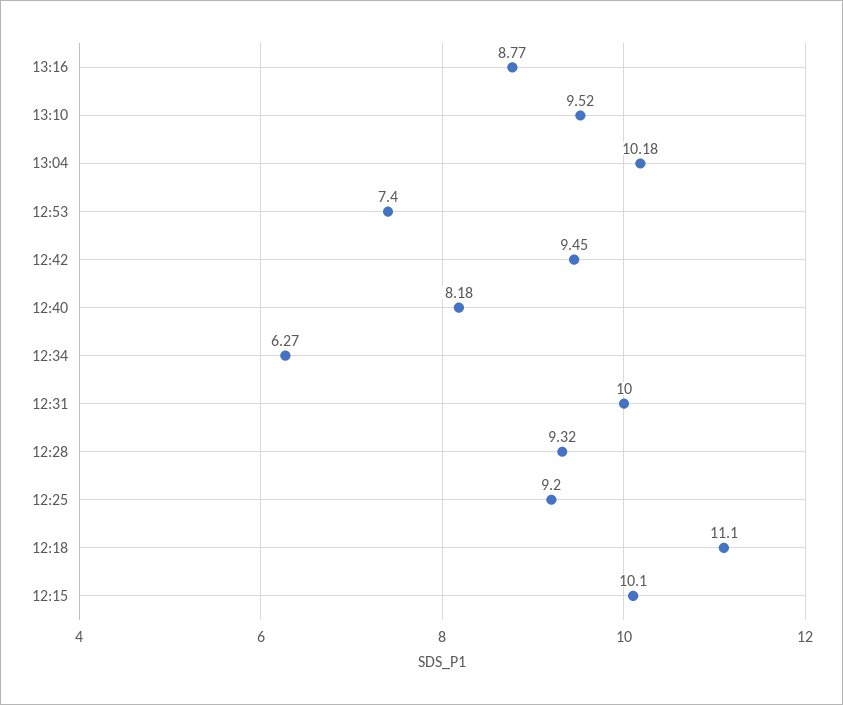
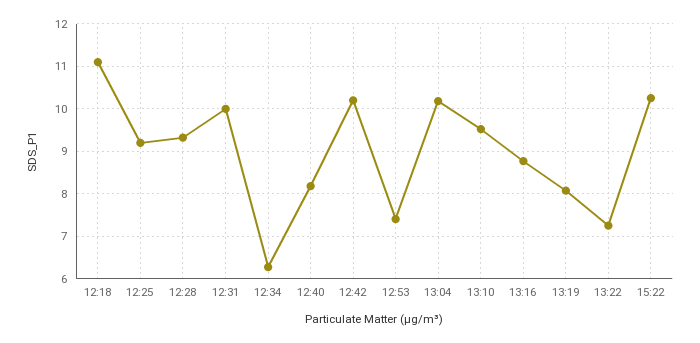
12:42: 9.45 -> 10.2
12:15: 10.1 -> none
13:19: none -> 8
13:22: none -> 7.2
15:22: none -> 10.2

